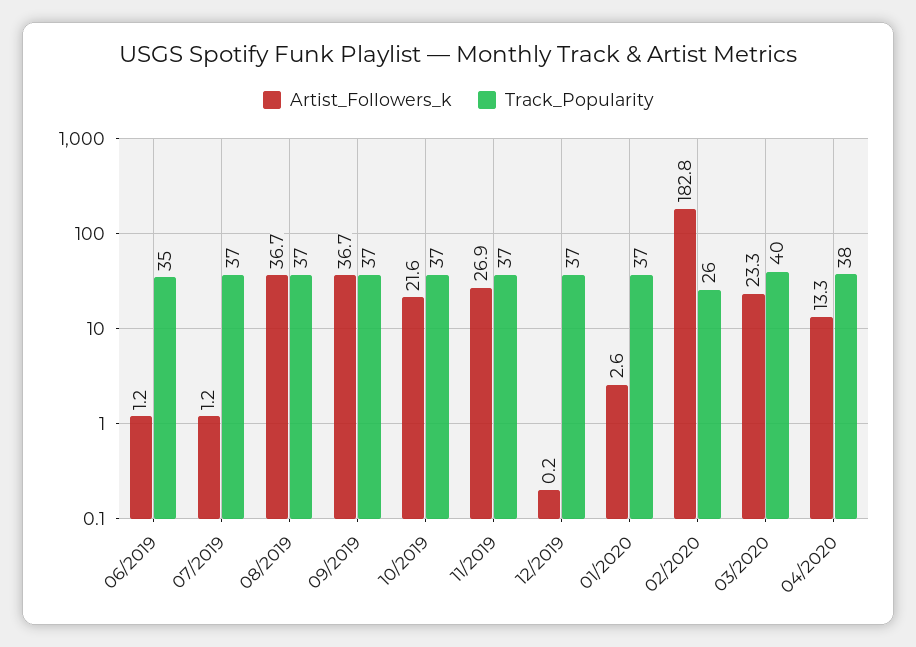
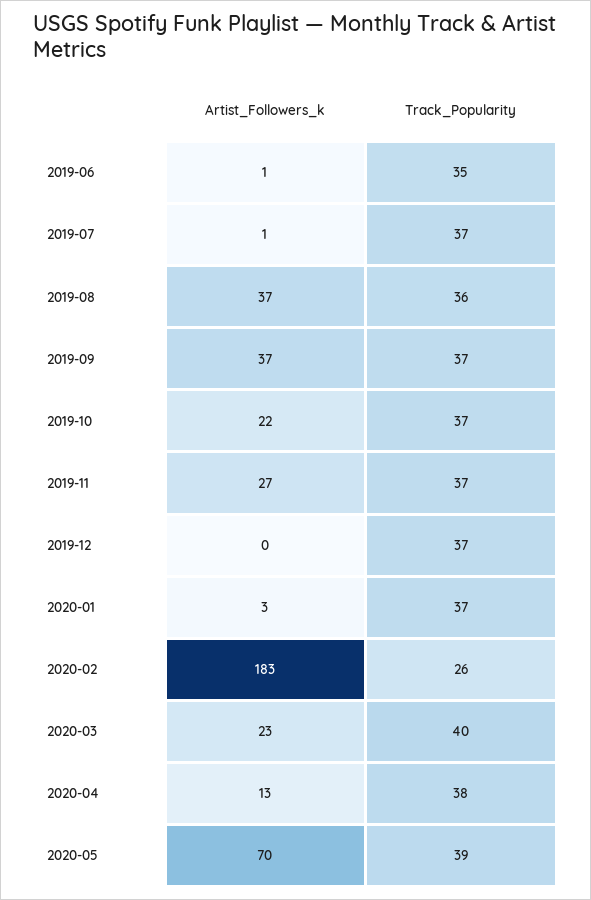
Track_Popularity, 08/2019: 37 -> 36
Artist_Followers_k, 2020-05: none -> 70
Track_Popularity, 2020-05: none -> 39

